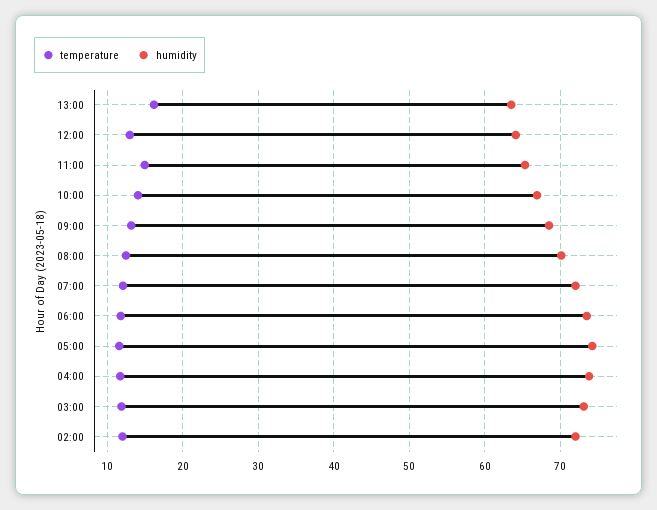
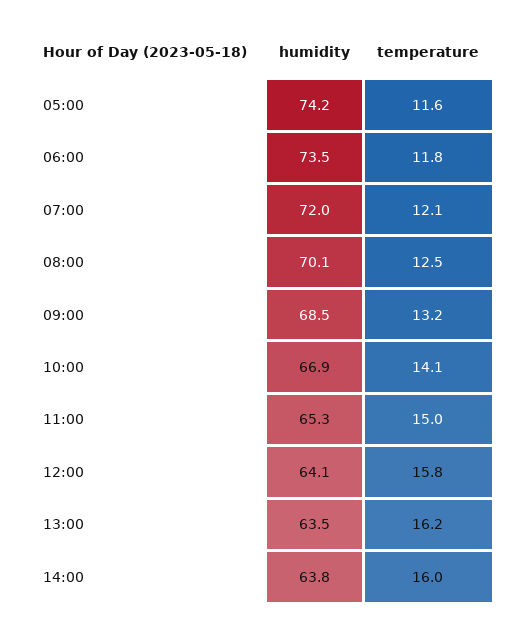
temperature, 12:00: 13 -> 15.8
temperature, 04:00: 12 -> none
humidity, 04:00: 74 -> none
temperature, 03:00: 12 -> none
humidity, 03:00: 73 -> none
temperature, 02:00: 12 -> none
humidity, 02:00: 72 -> none
humidity, 14:00: none -> 63.8
temperature, 14:00: none -> 16

